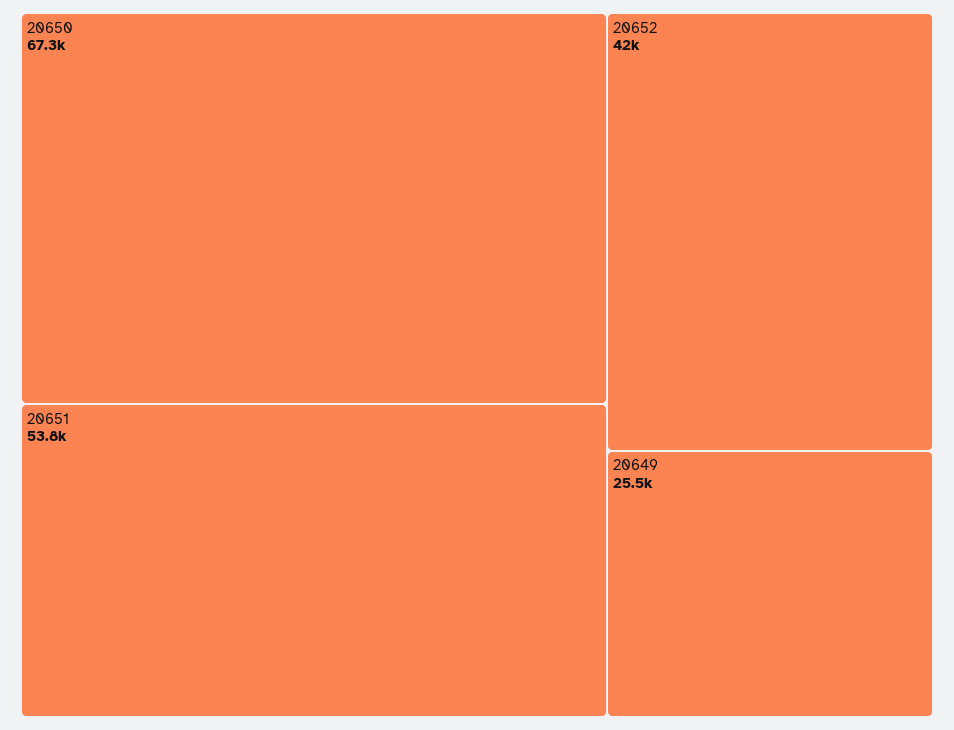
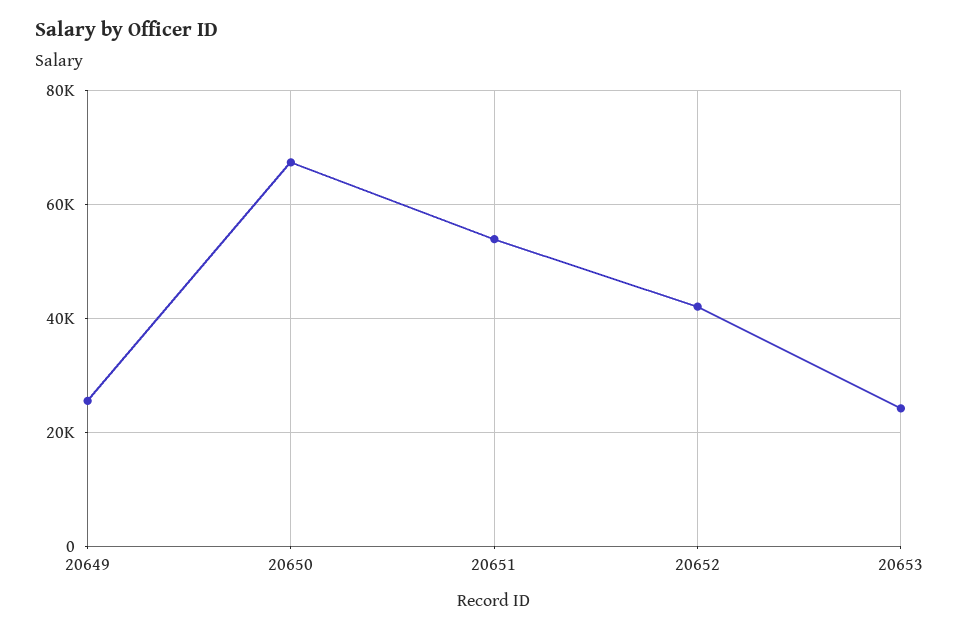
20653: none -> 24000

